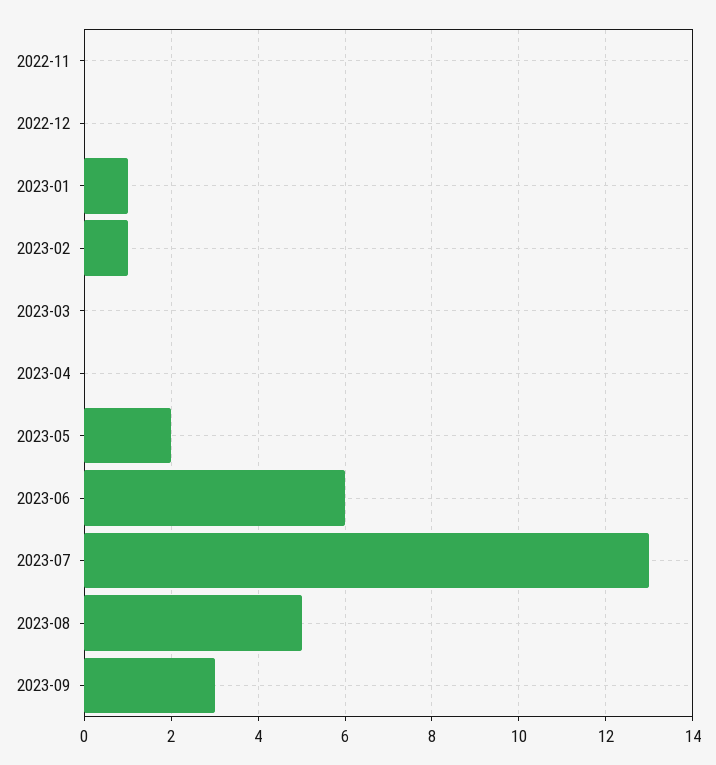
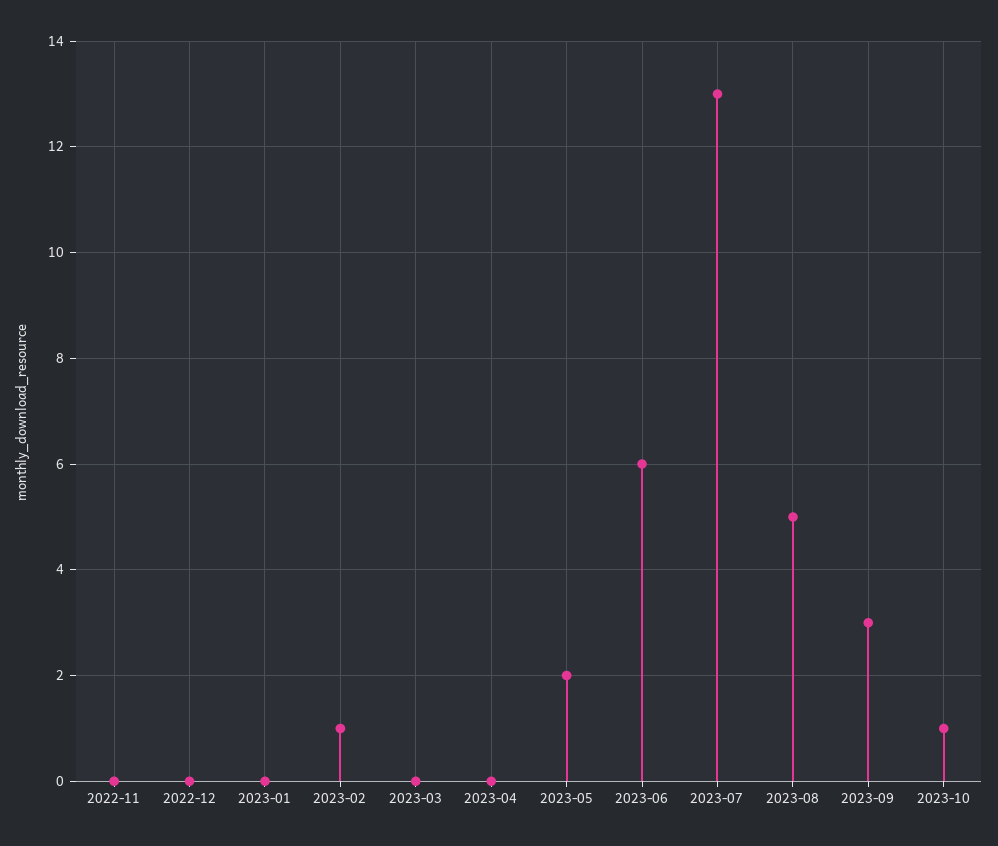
2023-01: 1 -> 0
2023-10: none -> 1

